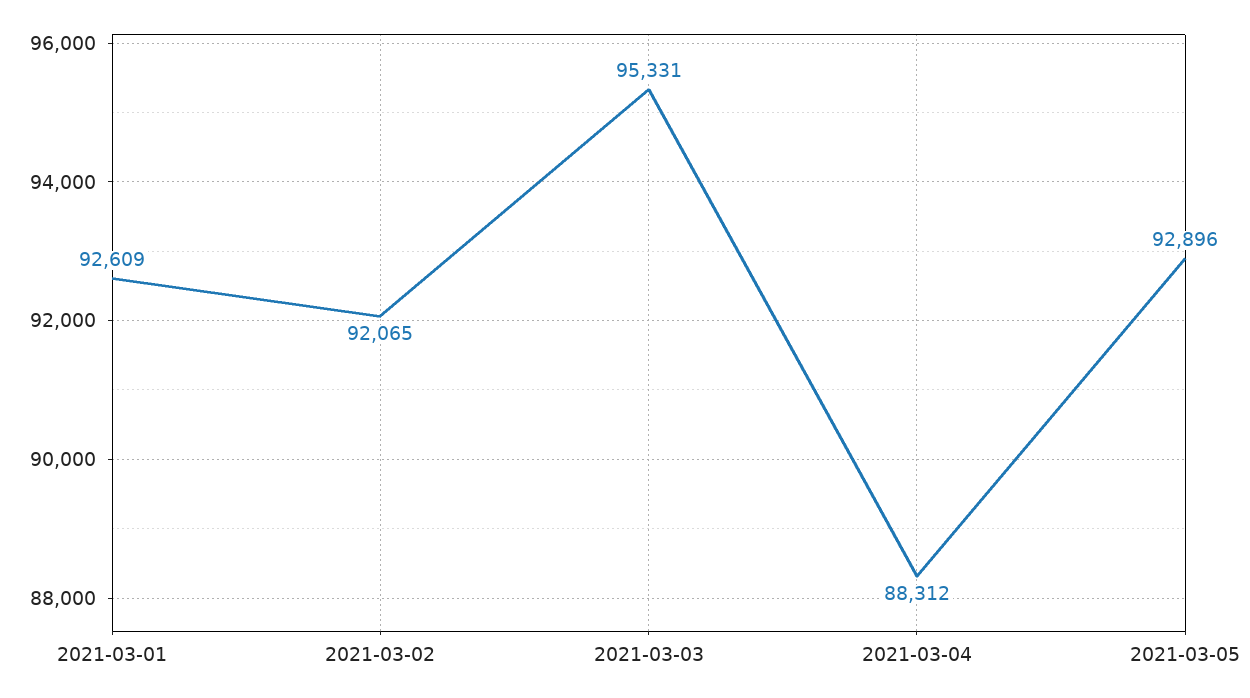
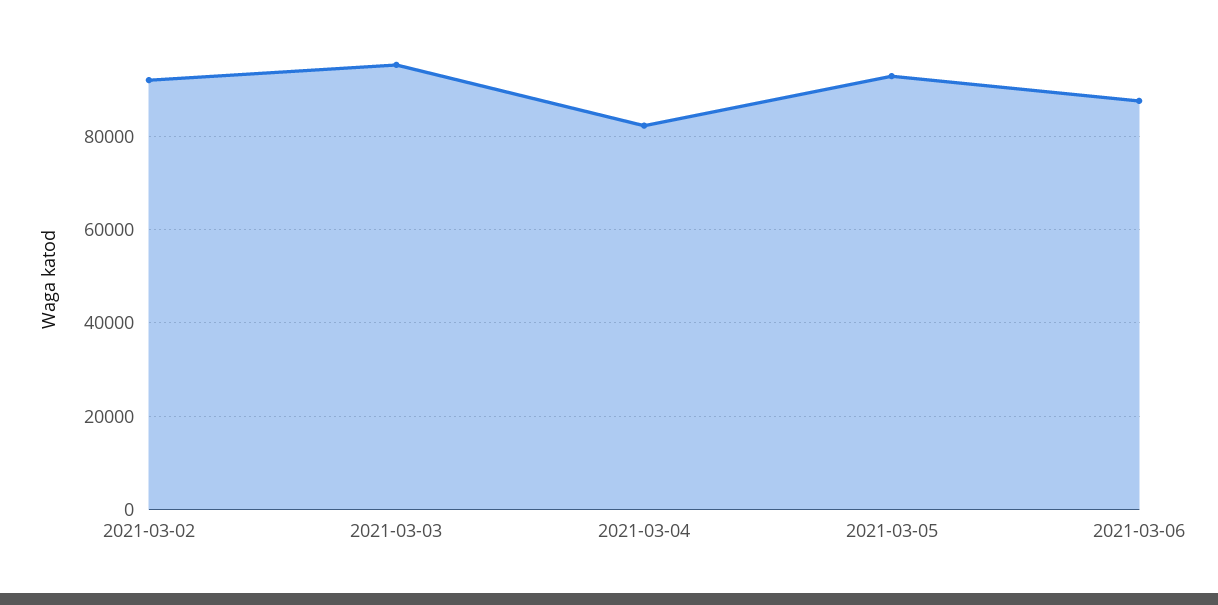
2021-03-01: 92609 -> none
2021-03-04: 88312 -> 82000
2021-03-06: none -> 88000

